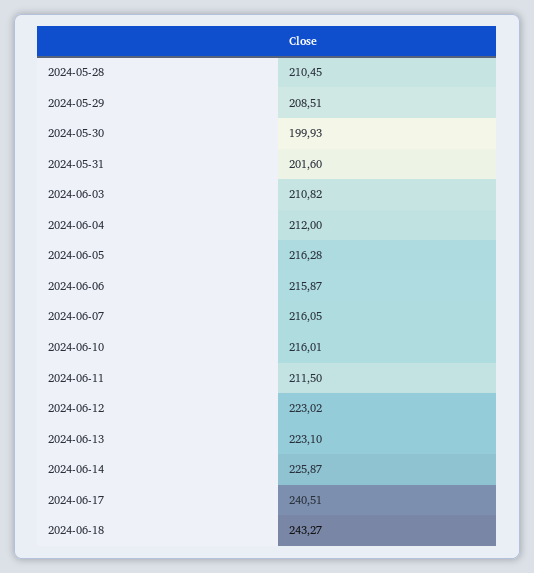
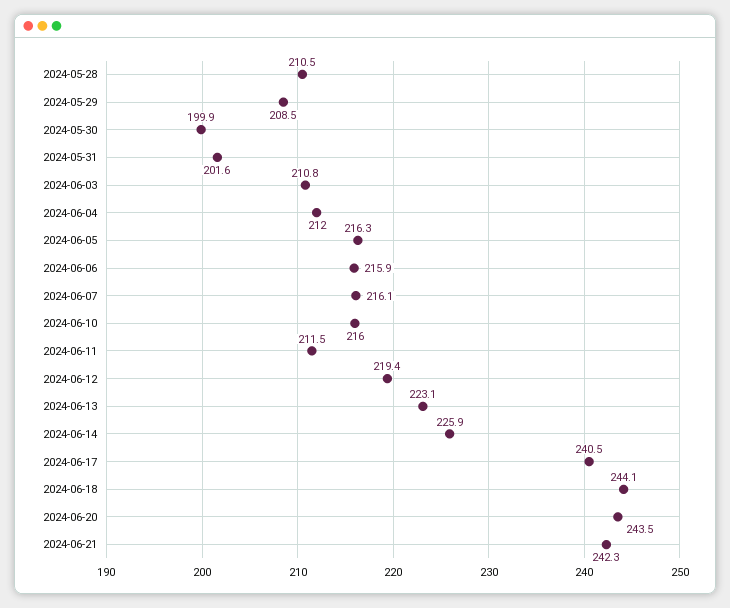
2024-06-12: 223.02 -> 219.4
2024-06-18: 243.27 -> 244.1
2024-06-20: none -> 243.5
2024-06-21: none -> 242.3

